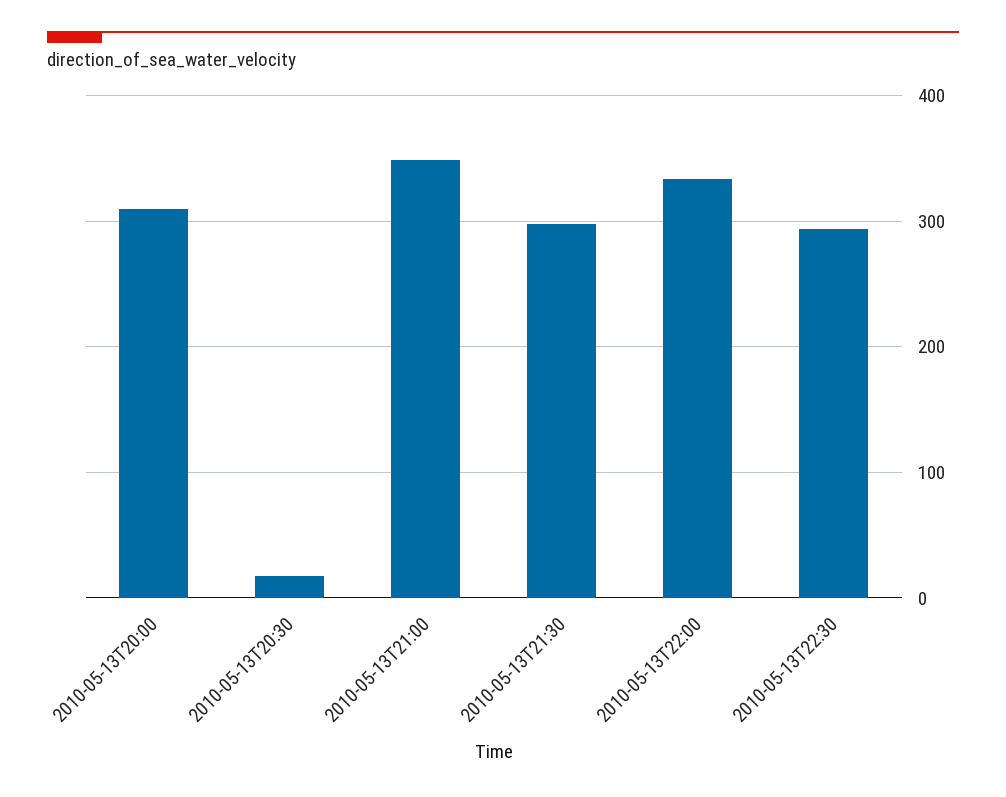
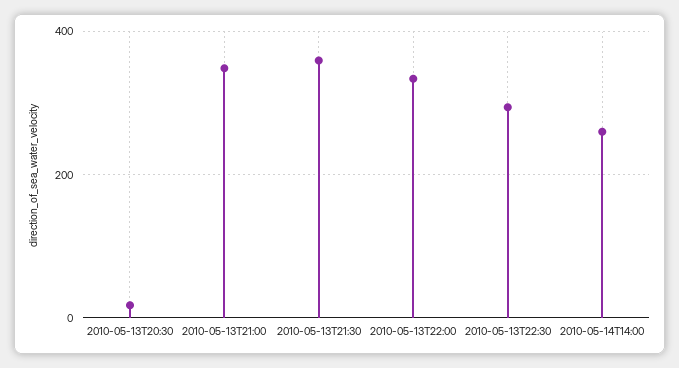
2010-05-13T20:00: 310 -> none
2010-05-13T21:30: 300 -> 360
2010-05-14T14:00: none -> 260

